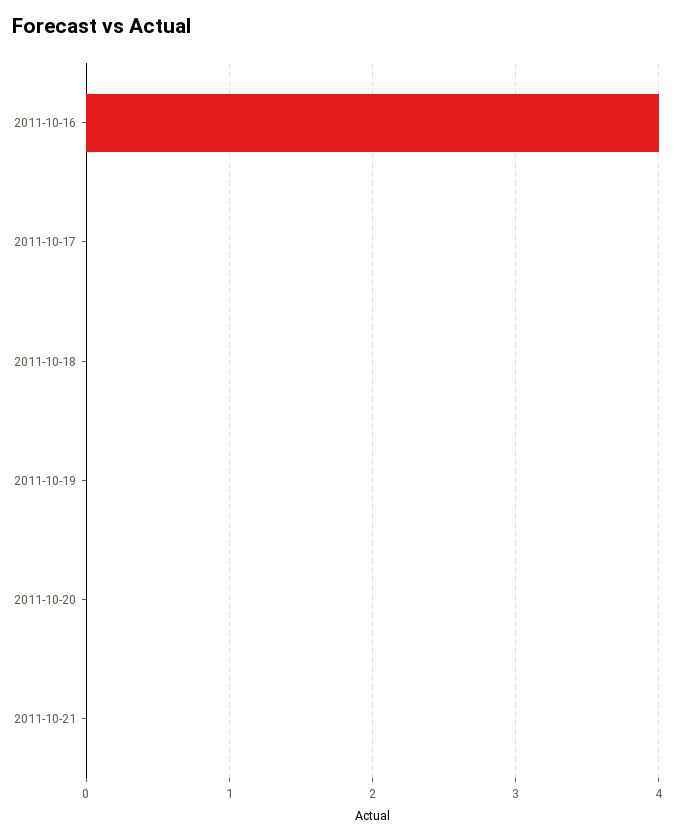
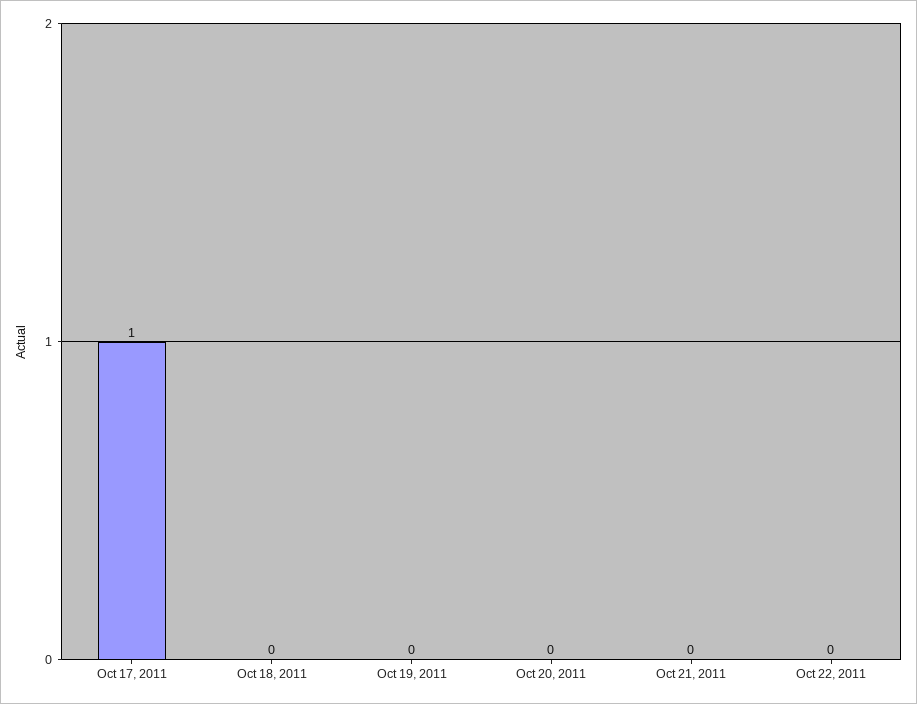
2011-10-16: 4 -> none
2011-10-17: 0 -> 1
Oct 22, 2011: none -> 0

